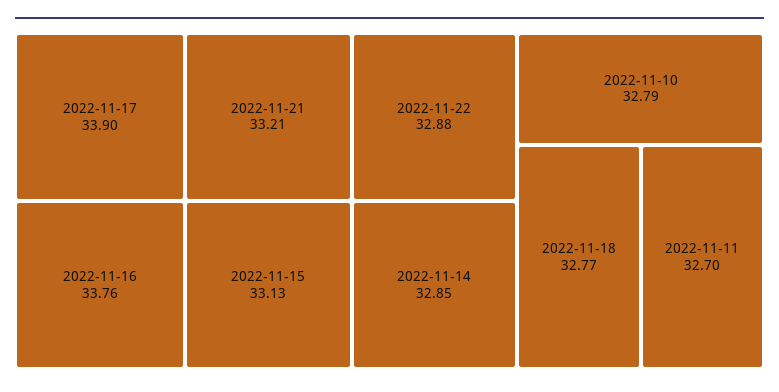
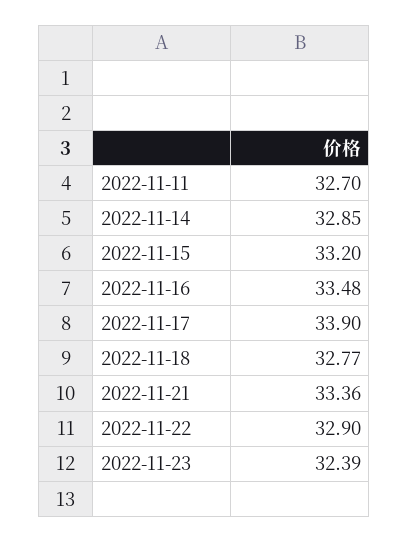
2022-11-16: 33.76 -> 33.48
2022-11-21: 33.21 -> 33.36
2022-11-15: 33.13 -> 33.2
2022-11-22: 32.88 -> 32.9
2022-11-10: 32.79 -> none
2022-11-23: none -> 32.39

